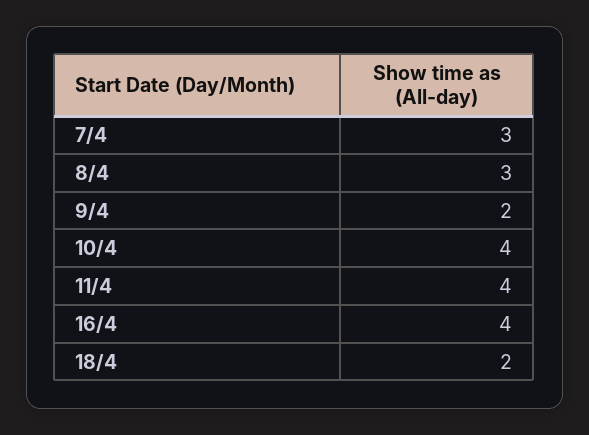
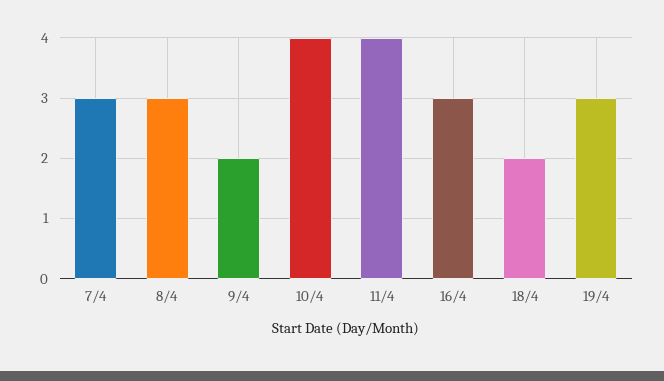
16/4: 4 -> 3
19/4: none -> 3

